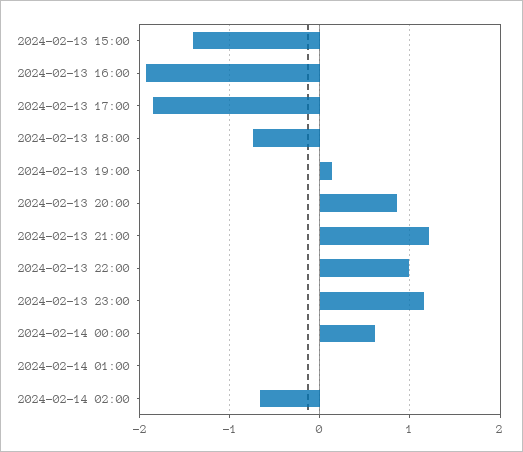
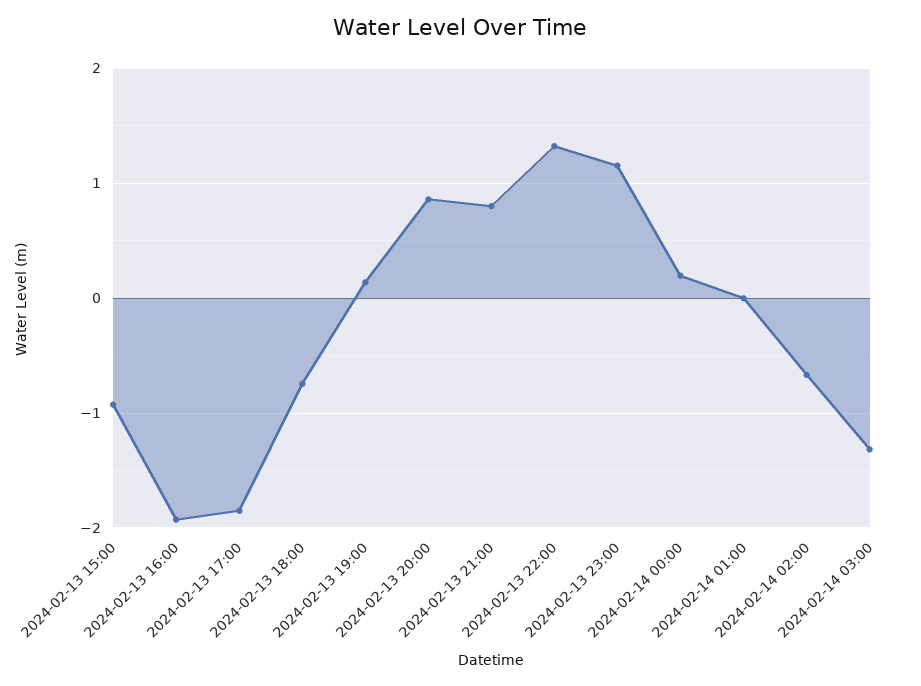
2024-02-13 15:00: -1.4 -> -0.9
2024-02-13 21:00: 1.2 -> 0.8
2024-02-13 22:00: 1 -> 1.3
2024-02-14 00:00: 0.6 -> 0.2
2024-02-14 03:00: none -> -1.3

